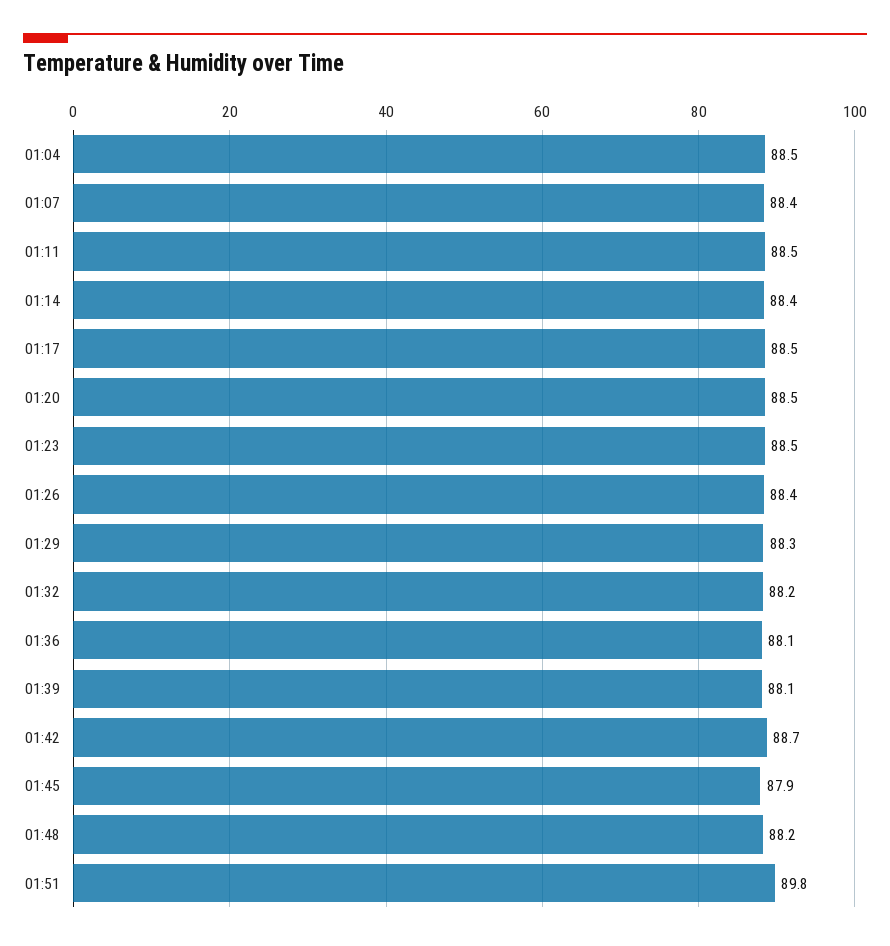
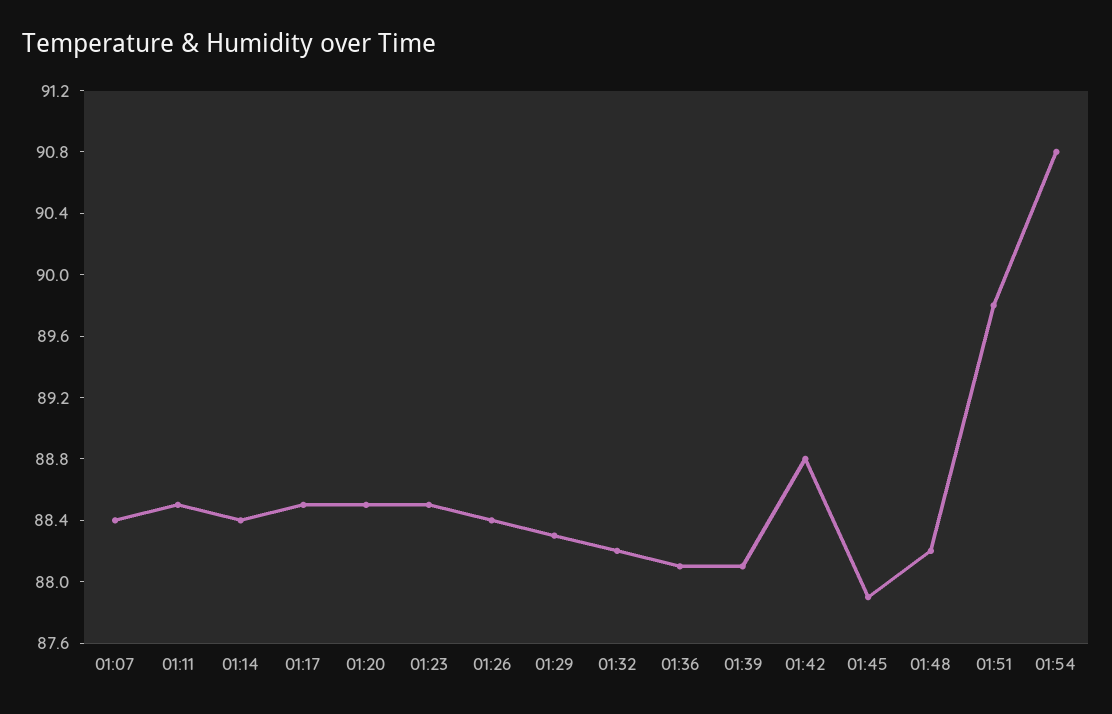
01:04: 88.5 -> none
01:42: 88.7 -> 88.8
01:54: none -> 90.8

